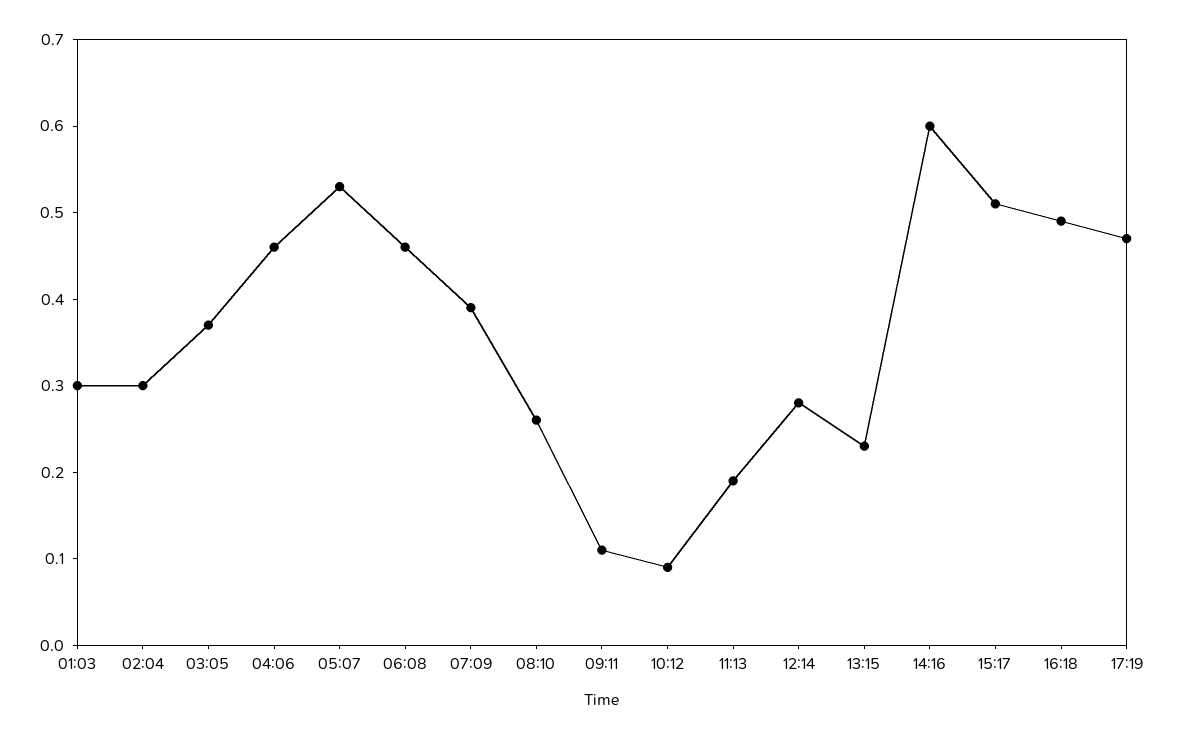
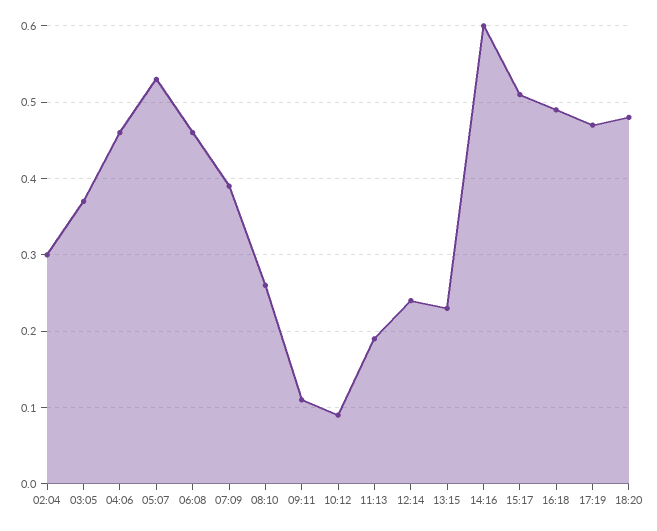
01:03: 0.3 -> none
12:14: 0.28 -> 0.24
18:20: none -> 0.48

